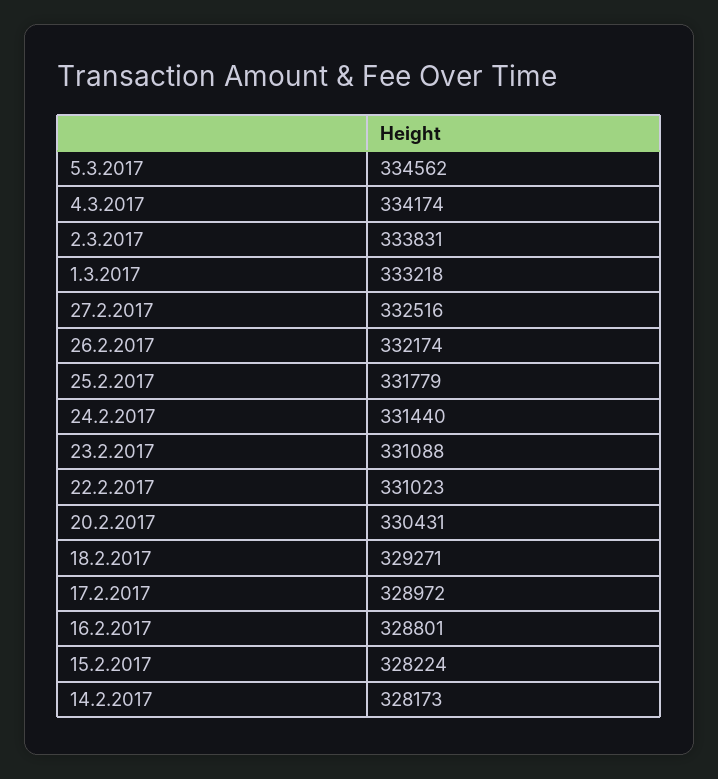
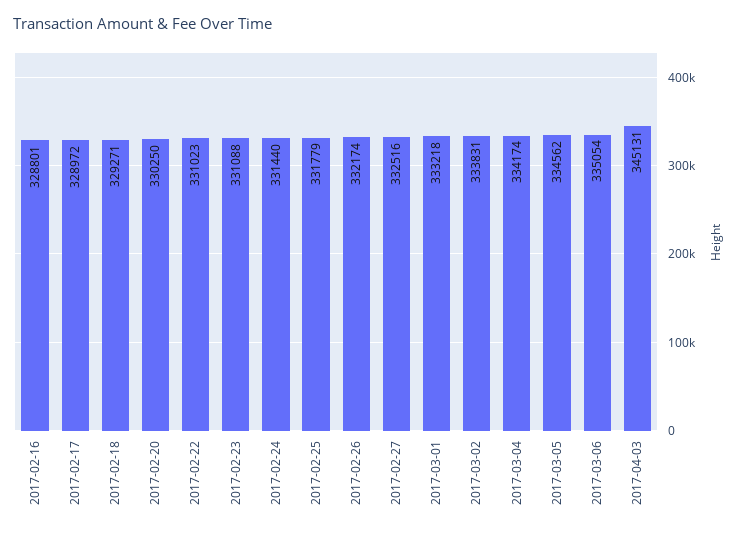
20.2.2017: 330431 -> 330250
15.2.2017: 328224 -> none
14.2.2017: 328173 -> none
2017-03-06: none -> 335054
2017-04-03: none -> 345131

